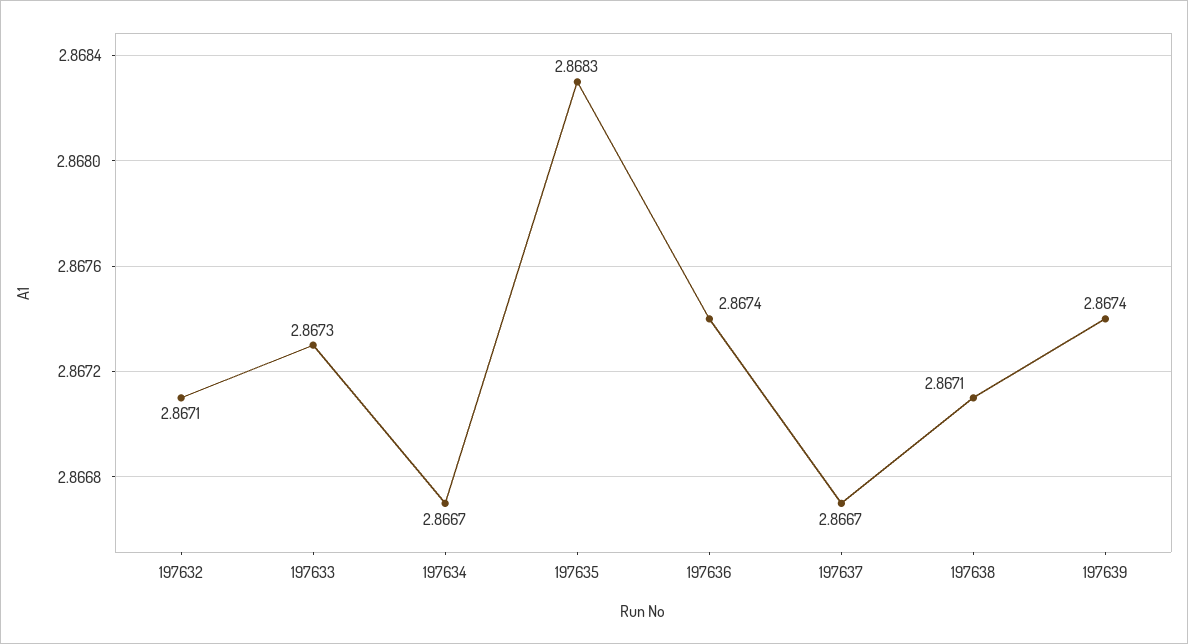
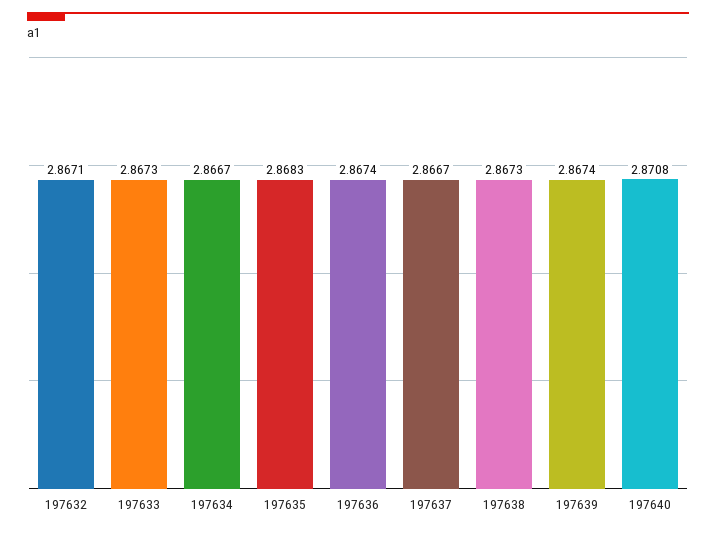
197638: 2.8671 -> 2.8673
197640: none -> 2.8708

